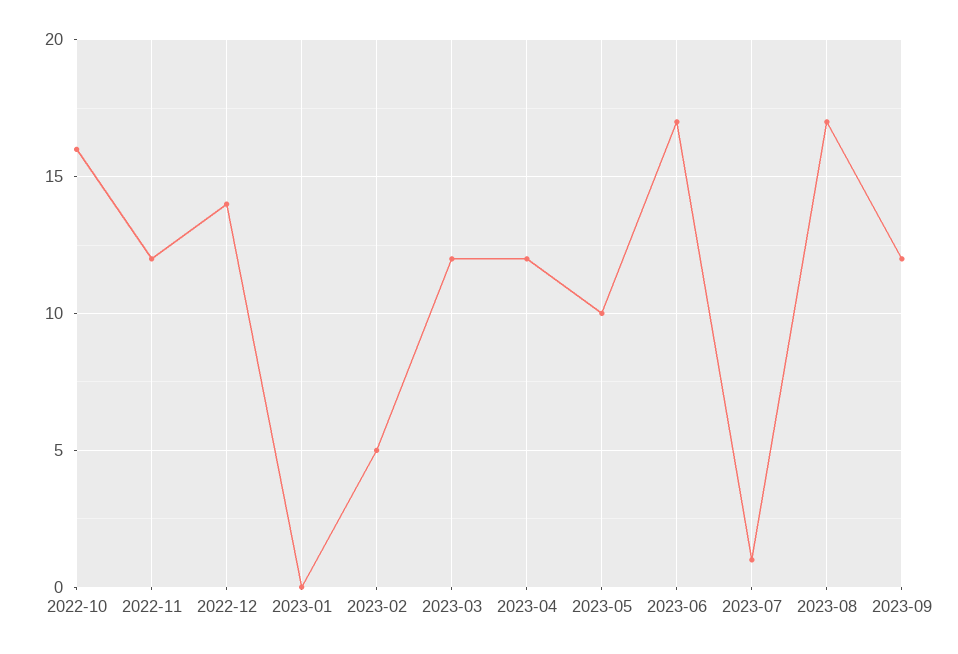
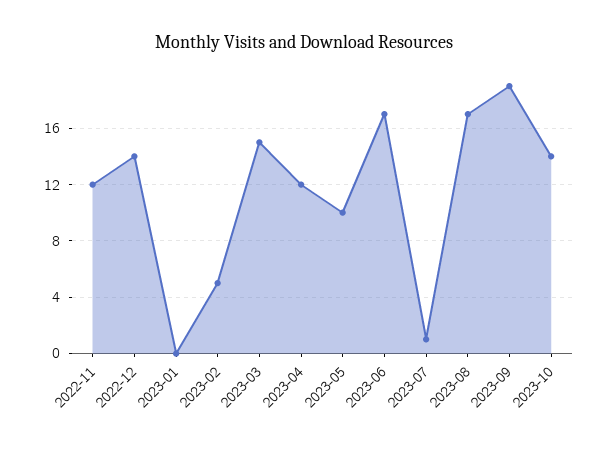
2022-10: 16 -> none
2023-03: 12 -> 15
2023-09: 12 -> 19
2023-10: none -> 14

